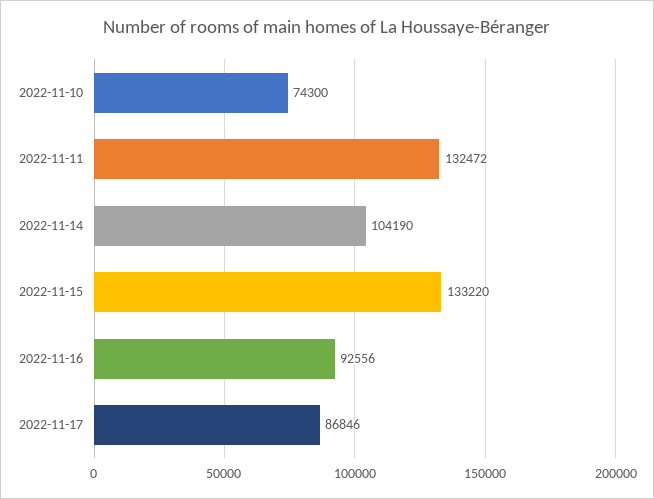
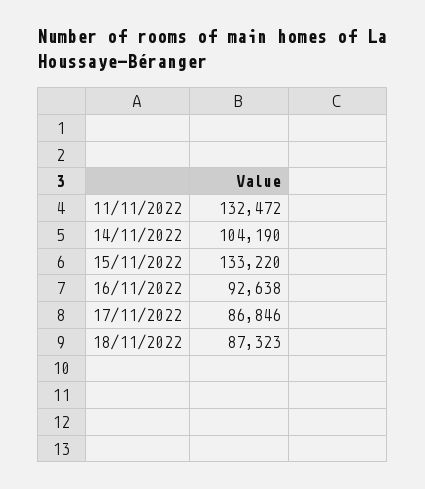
2022-11-10: 74300 -> none
2022-11-16: 92556 -> 92638
18/11/2022: none -> 87323

